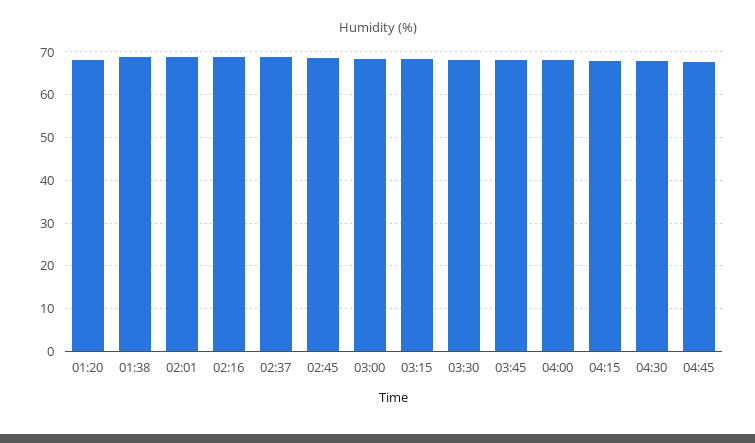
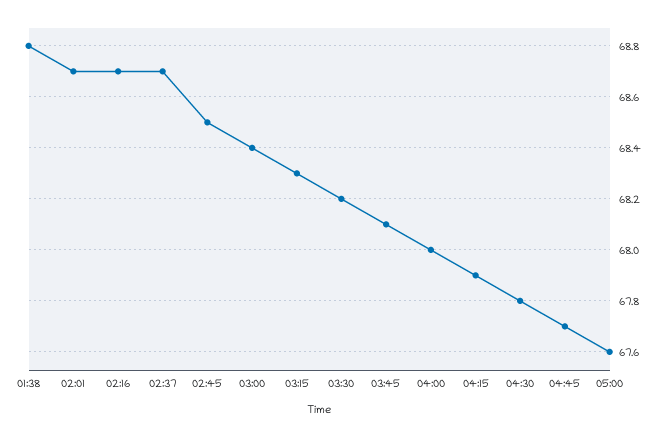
01:20: 68 -> none
05:00: none -> 67.6

